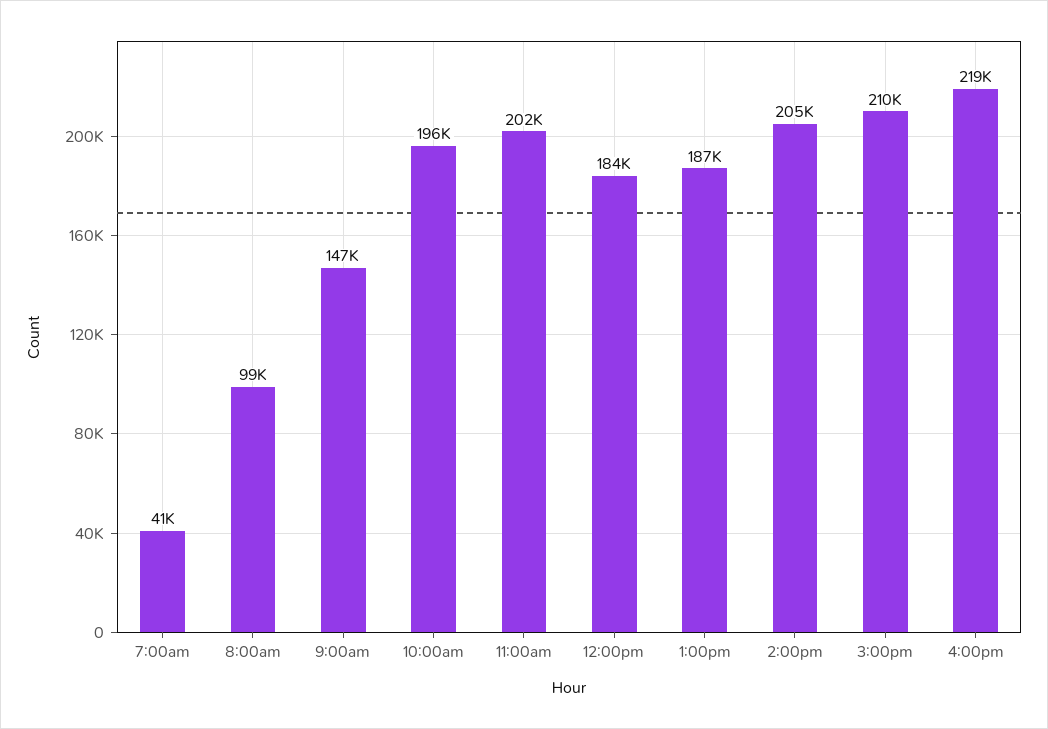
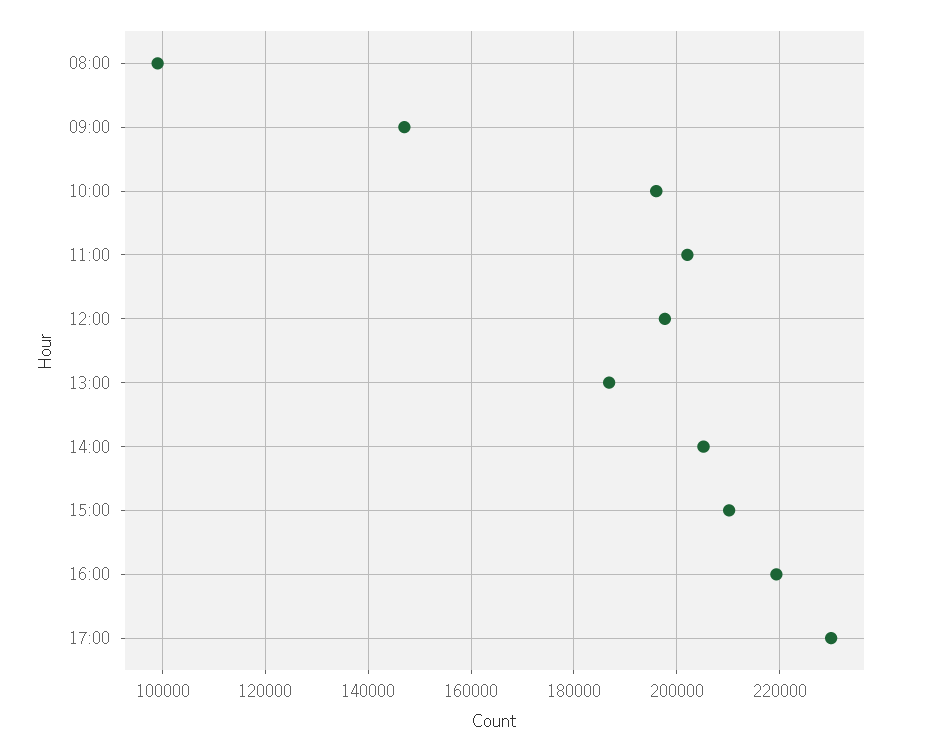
7:00am: 41000 -> none
12:00pm: 184000 -> 198000
17:00: none -> 230000

